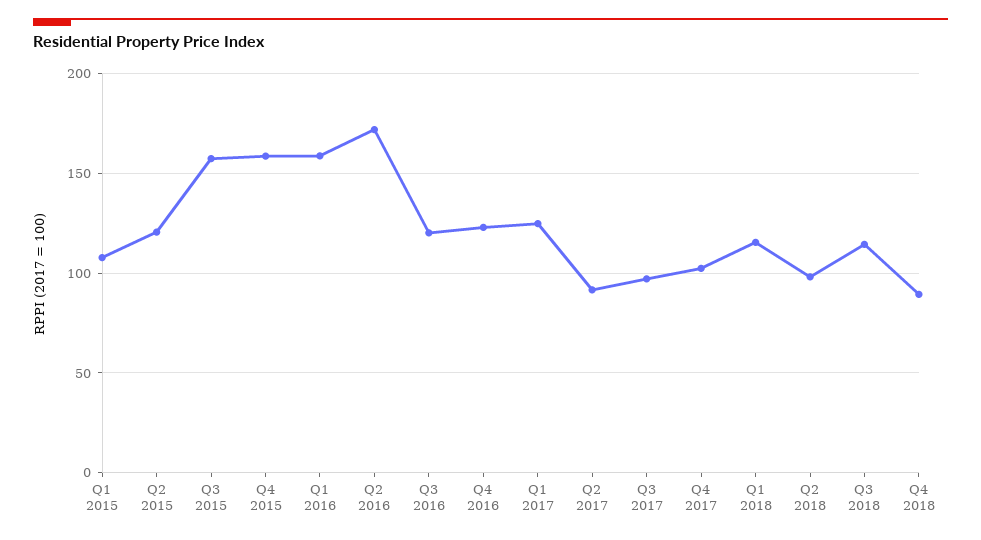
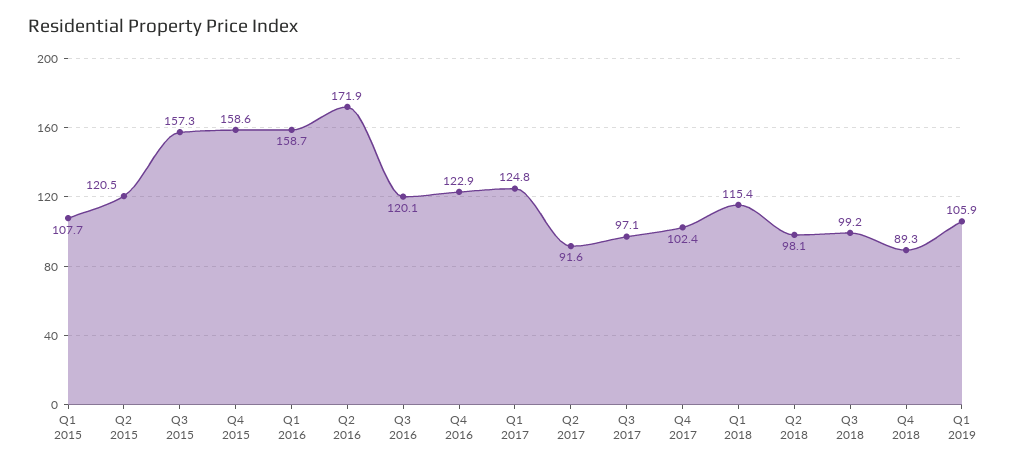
Q3 2018: 115 -> 99.2
Q1 2019: none -> 105.9

